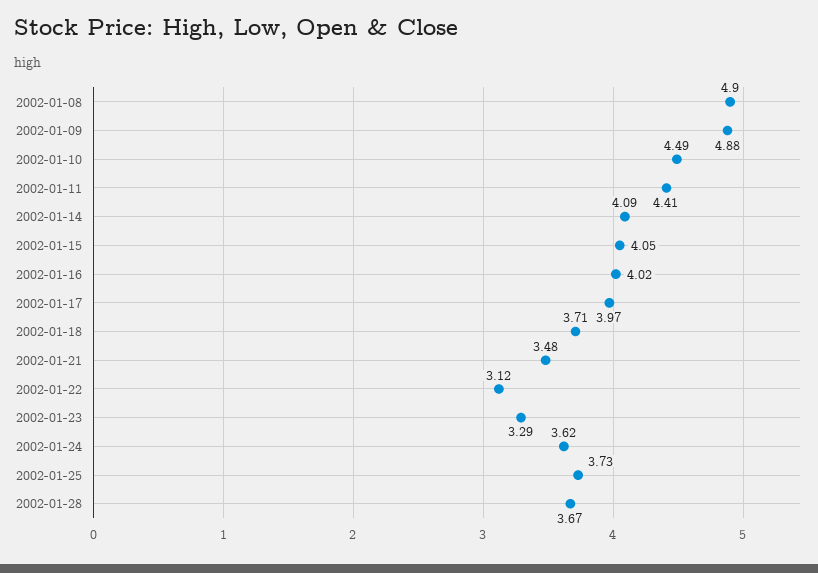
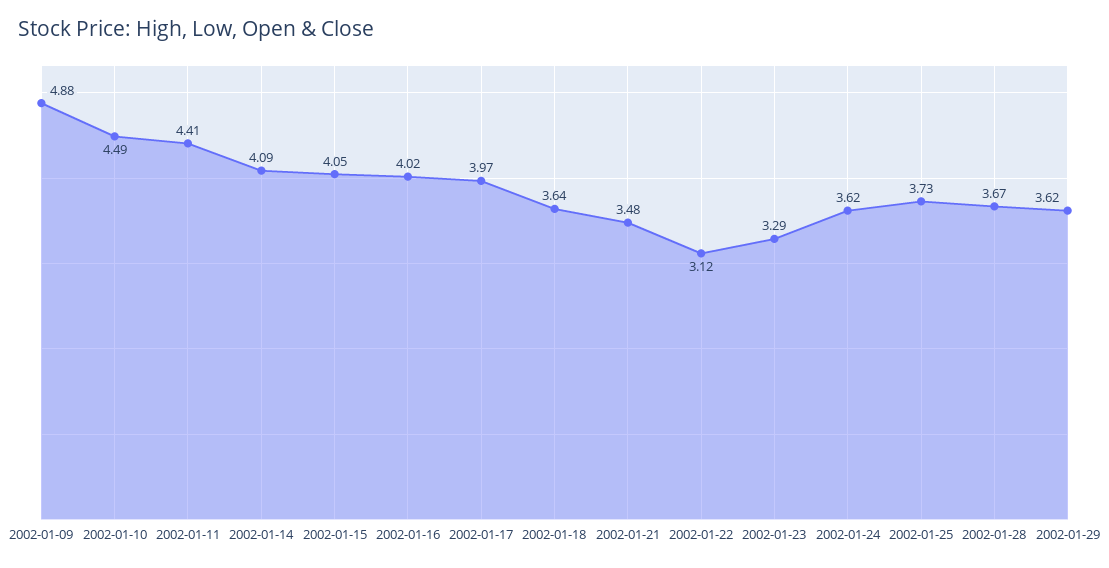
2002-01-08: 4.9 -> none
2002-01-18: 3.71 -> 3.64
2002-01-29: none -> 3.62

